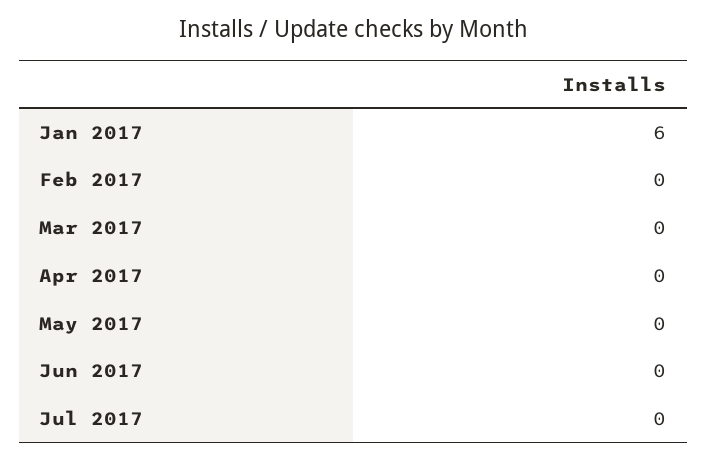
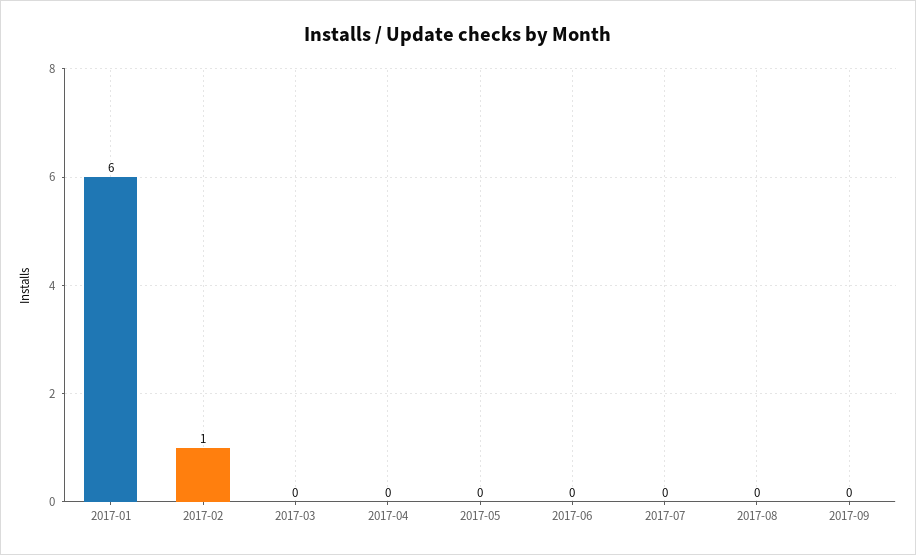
Feb 2017: 0 -> 1
2017-08: none -> 0
2017-09: none -> 0

